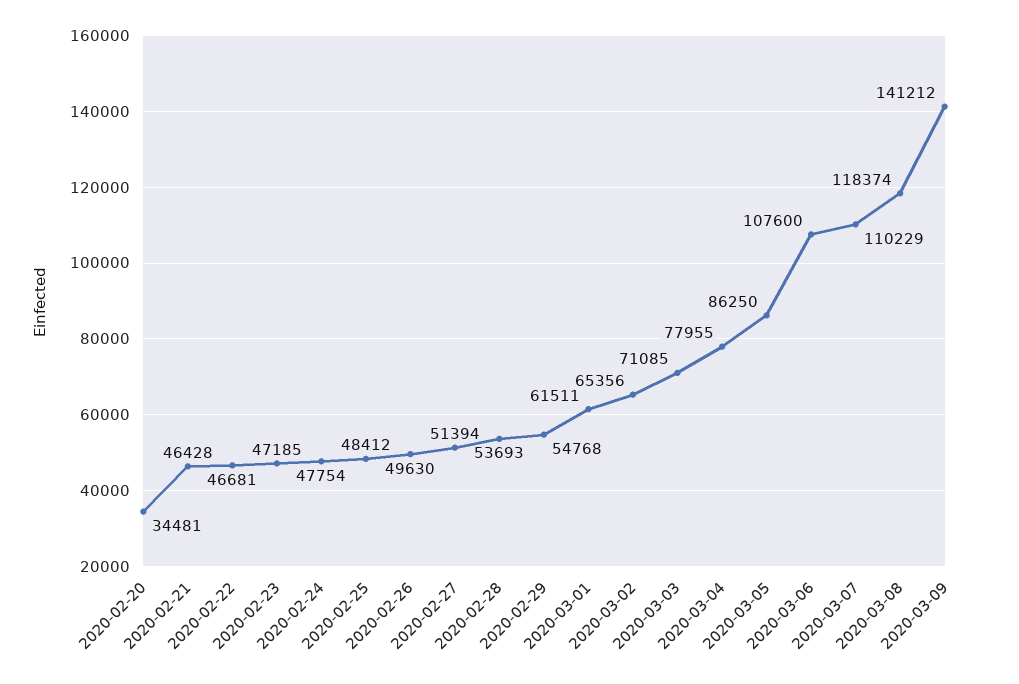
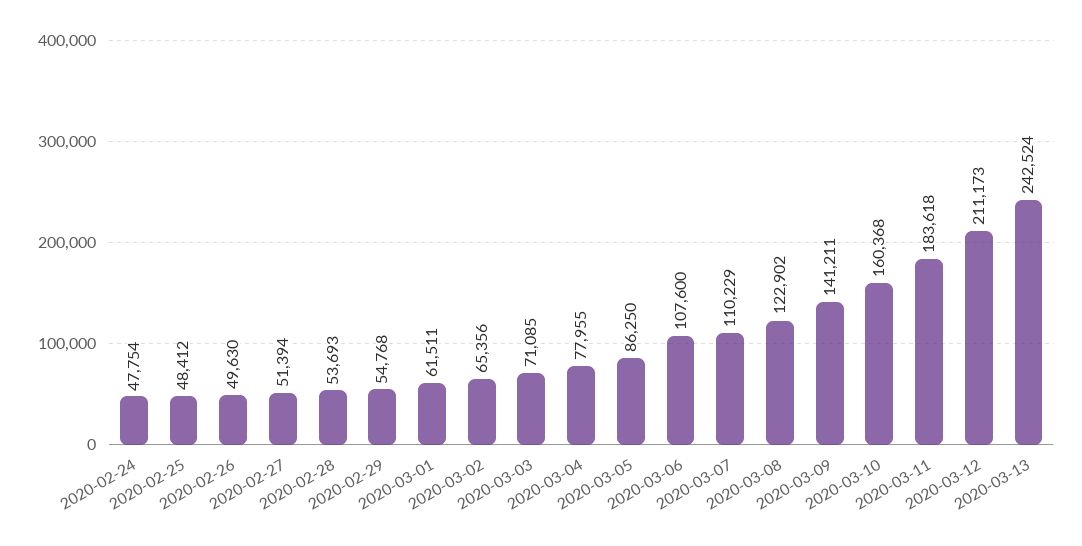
2020-02-20: 34481 -> none
2020-02-21: 46428 -> none
2020-02-22: 46681 -> none
2020-02-23: 47185 -> none
2020-03-08: 118374 -> 122902
2020-03-09: 141212 -> 141211
2020-03-10: none -> 160368
2020-03-11: none -> 183618
2020-03-12: none -> 211173
2020-03-13: none -> 242524

